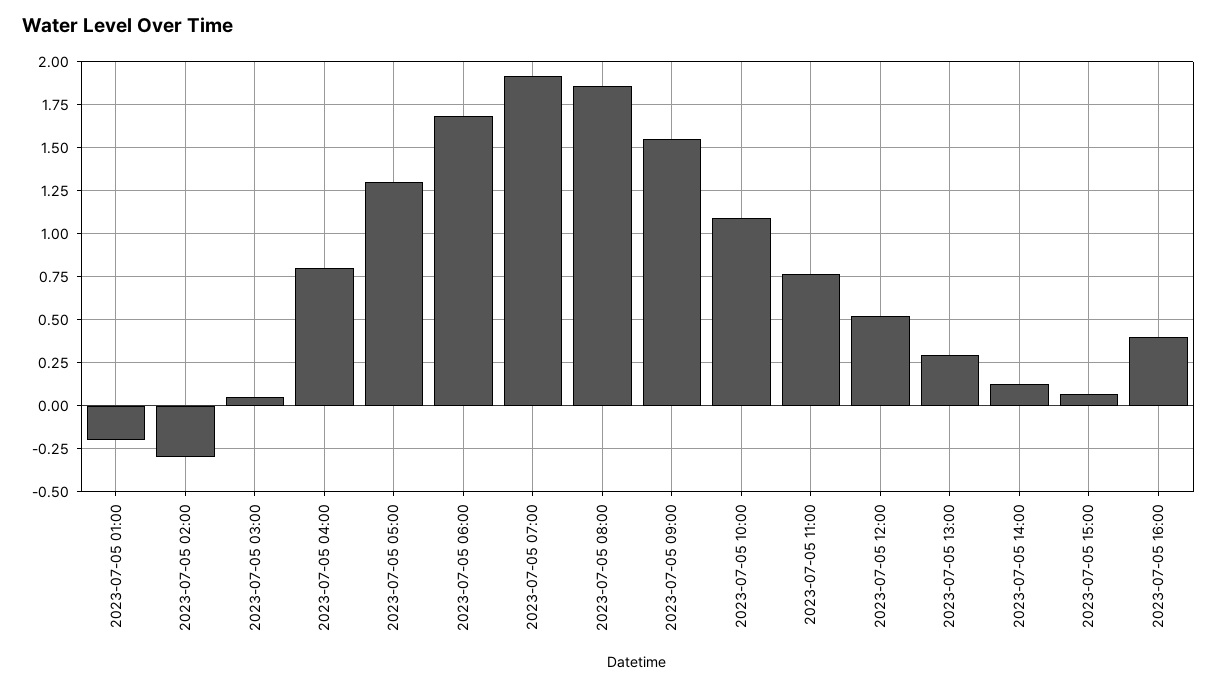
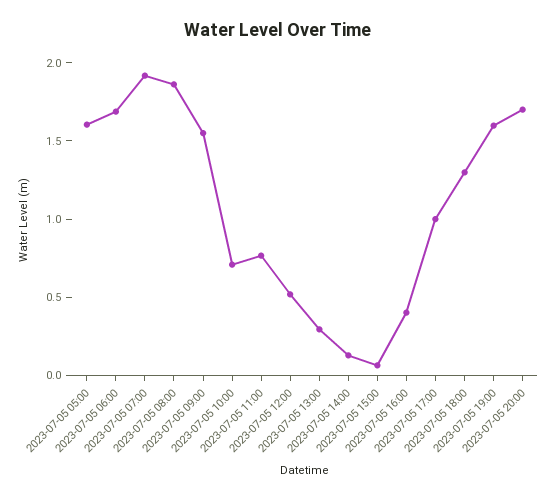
2023-07-05 01:00: -0.2 -> none
2023-07-05 02:00: -0.3 -> none
2023-07-05 03:00: 0.05 -> none
2023-07-05 04:00: 0.8 -> none
2023-07-05 05:00: 1.3 -> 1.6
2023-07-05 10:00: 1.1 -> 0.7
2023-07-05 17:00: none -> 1
2023-07-05 18:00: none -> 1.3
2023-07-05 19:00: none -> 1.6
2023-07-05 20:00: none -> 1.7

